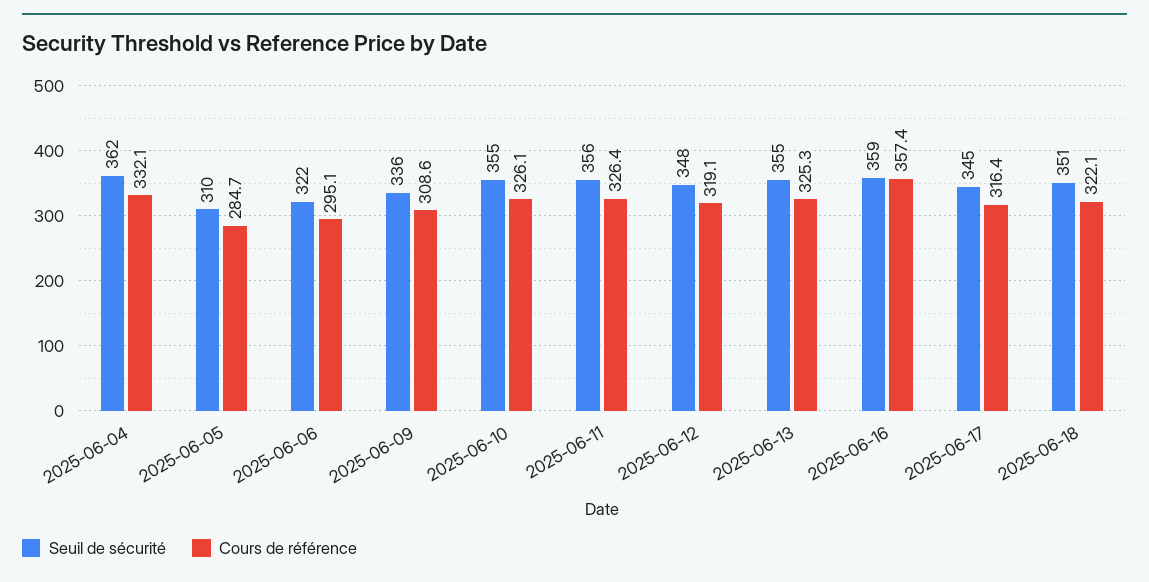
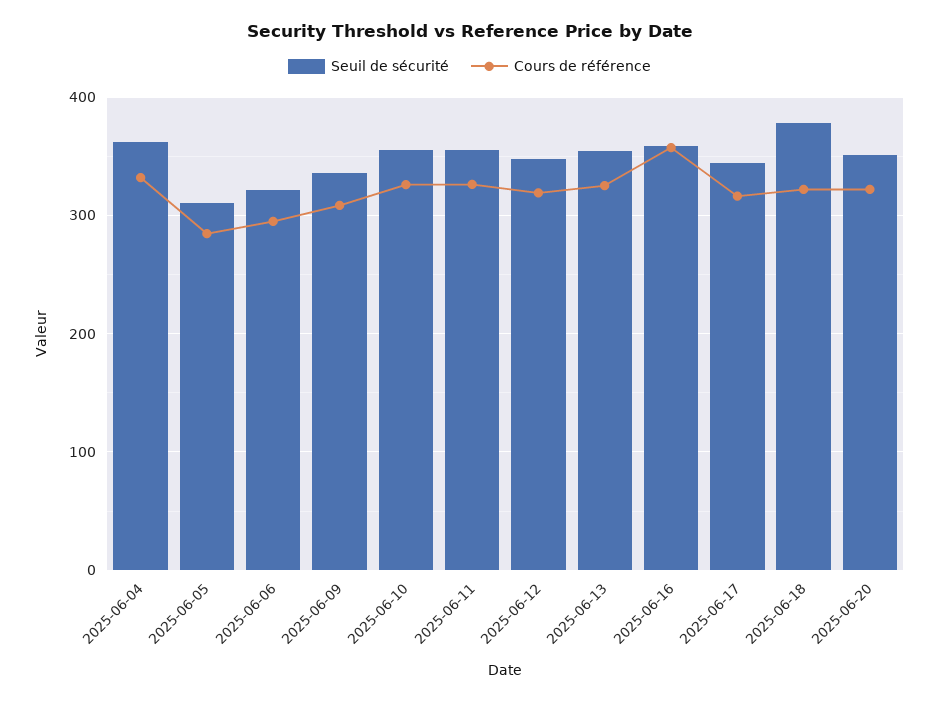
Seuil de sécurité, 2025-06-18: 351 -> 380
Seuil de sécurité, 2025-06-20: none -> 350
Cours de référence, 2025-06-20: none -> 320

